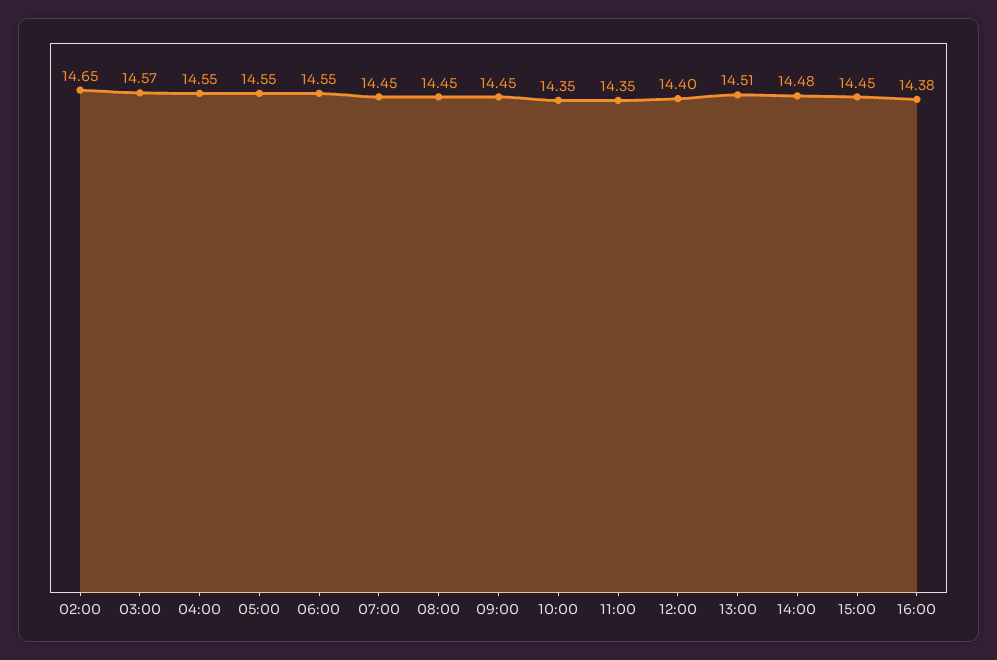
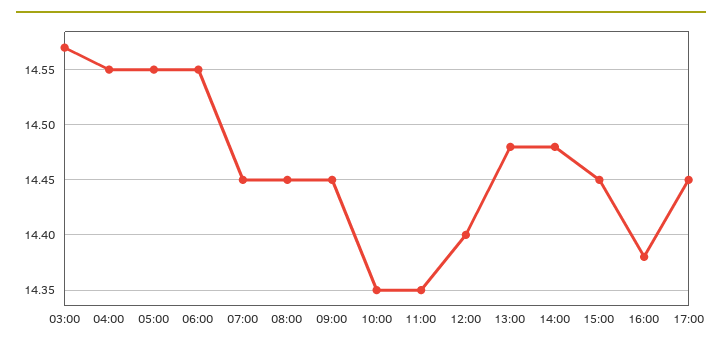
02:00: 14.65 -> none
13:00: 14.51 -> 14.48
17:00: none -> 14.45

